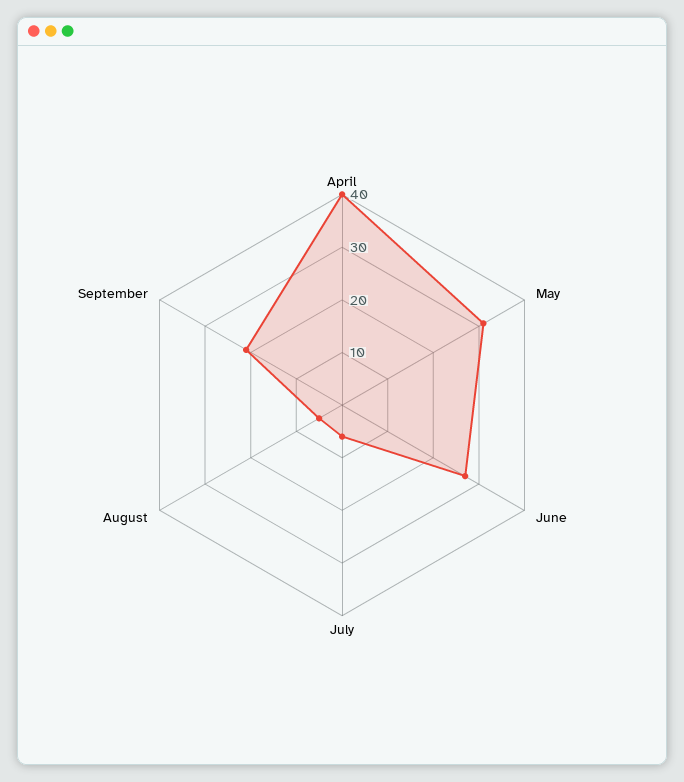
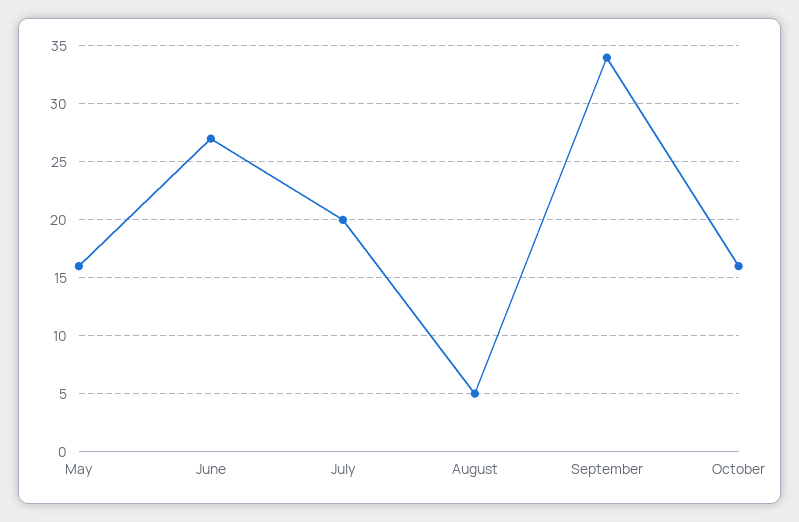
April: 40 -> none
May: 30 -> 16
July: 5 -> 20
September: 20 -> 34
October: none -> 16

